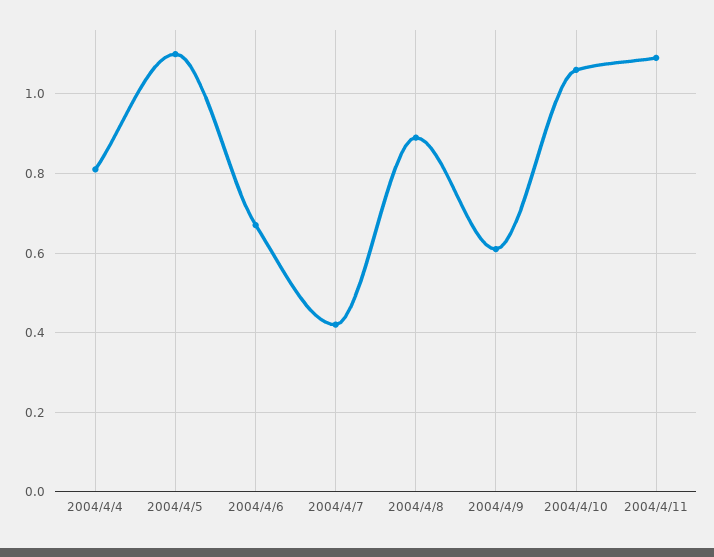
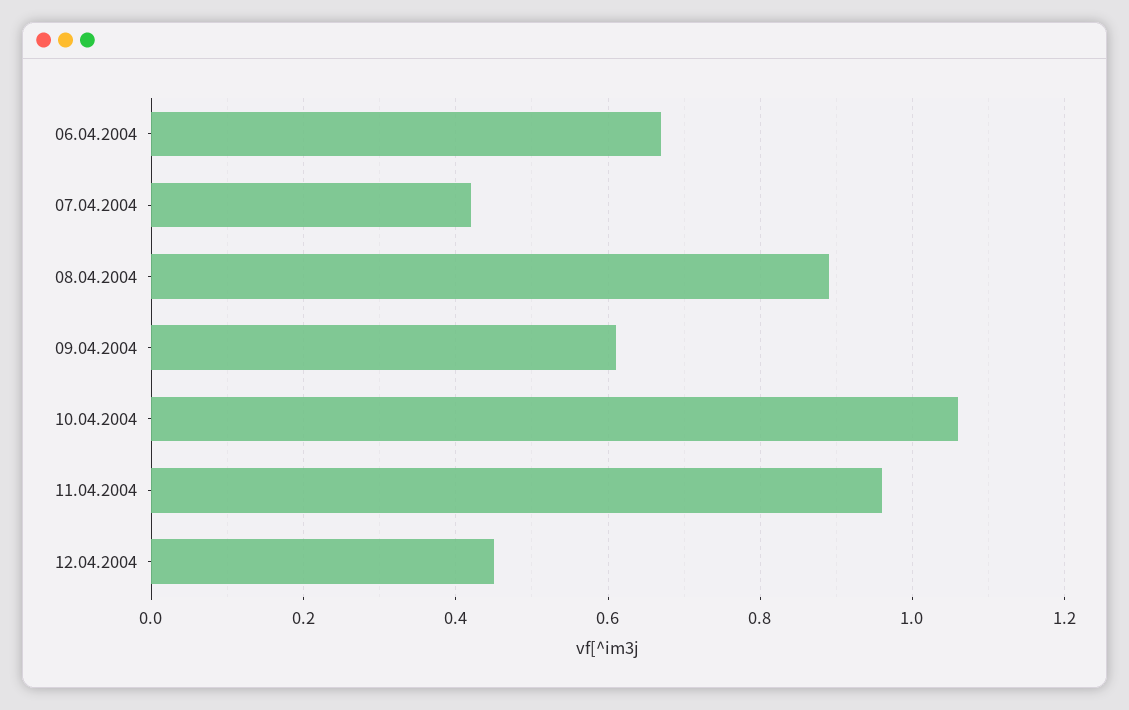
2004/4/4: 0.8 -> none
2004/4/5: 1.1 -> none
2004/4/11: 1.1 -> 0.95
12.04.2004: none -> 0.45

